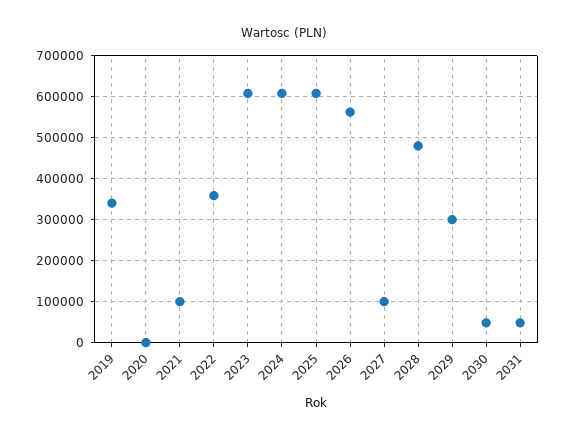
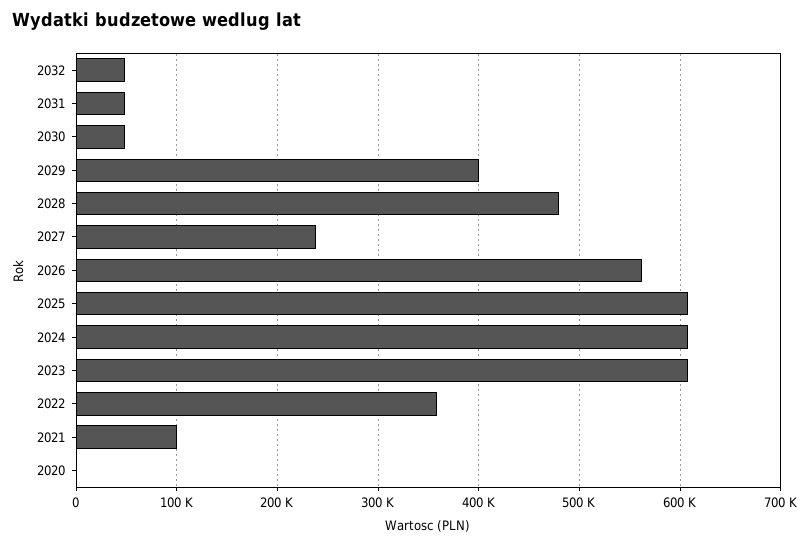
2019: 340000 -> none
2027: 100000 -> 240000
2029: 300000 -> 400000
2032: none -> 50000

